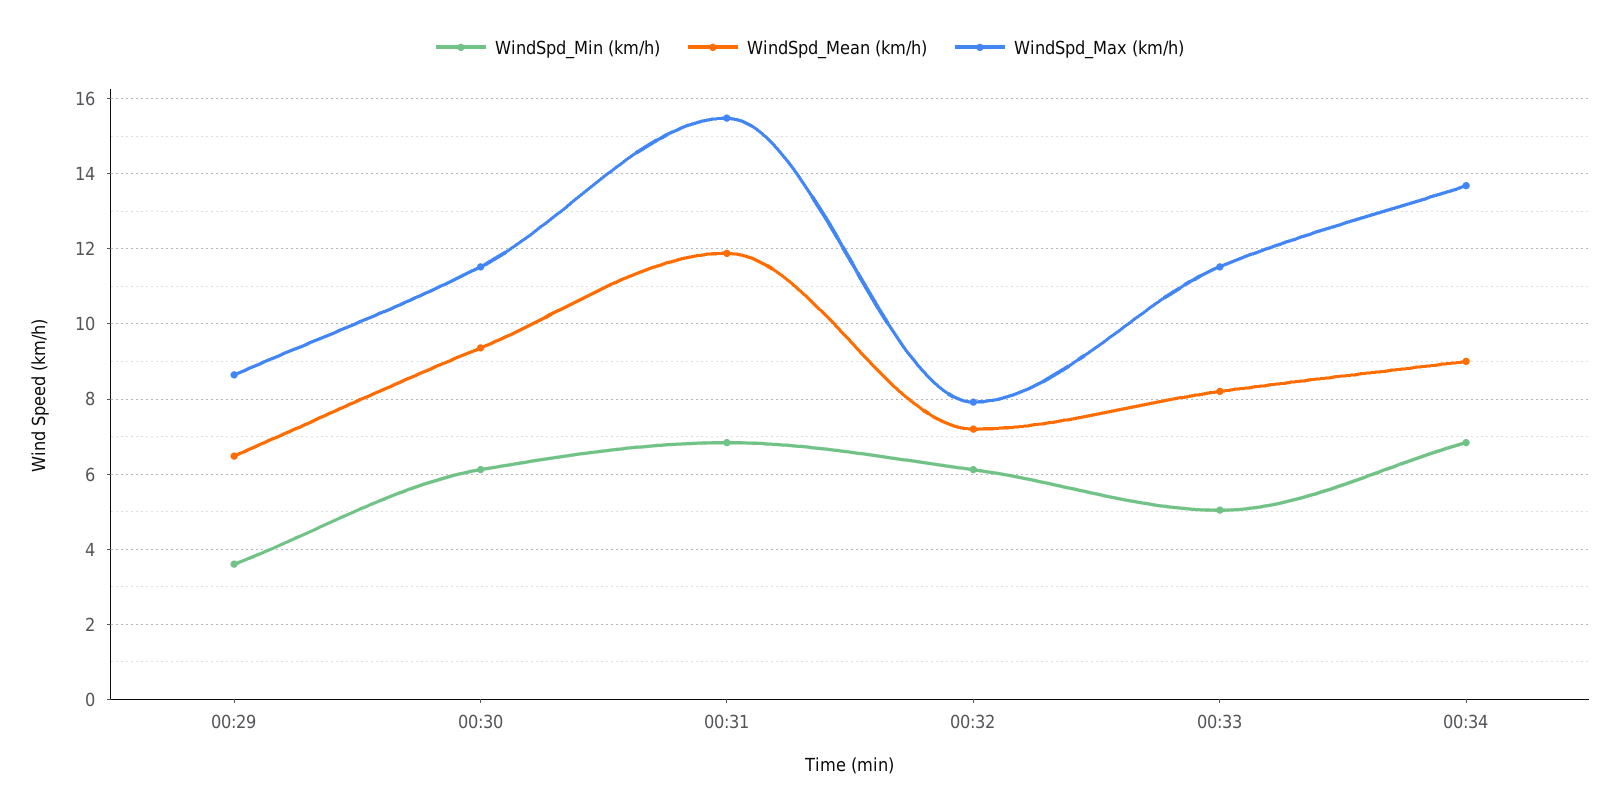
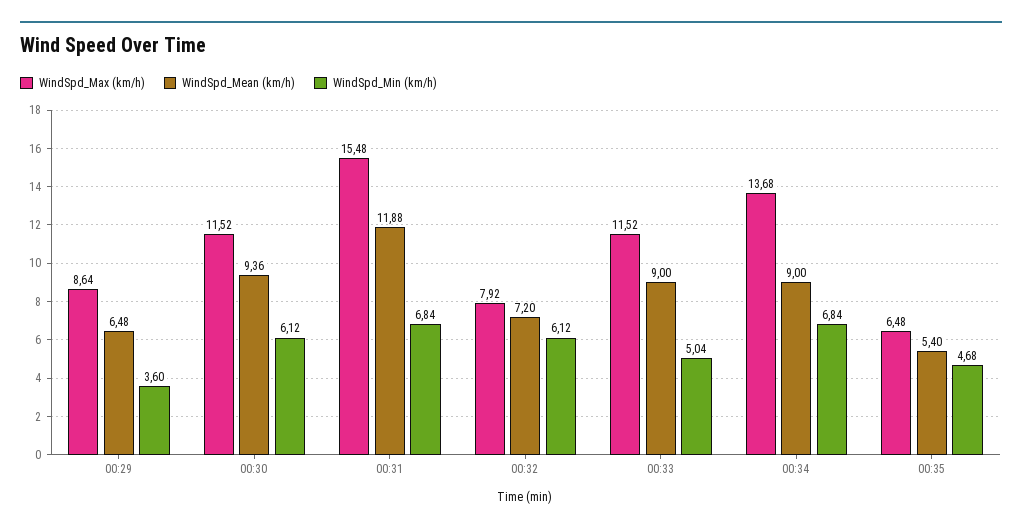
WindSpd_Mean (km/h), 00:33: 8.2 -> 9
WindSpd_Max (km/h), 00:35: none -> 6.48
WindSpd_Mean (km/h), 00:35: none -> 5.4
WindSpd_Min (km/h), 00:35: none -> 4.68

